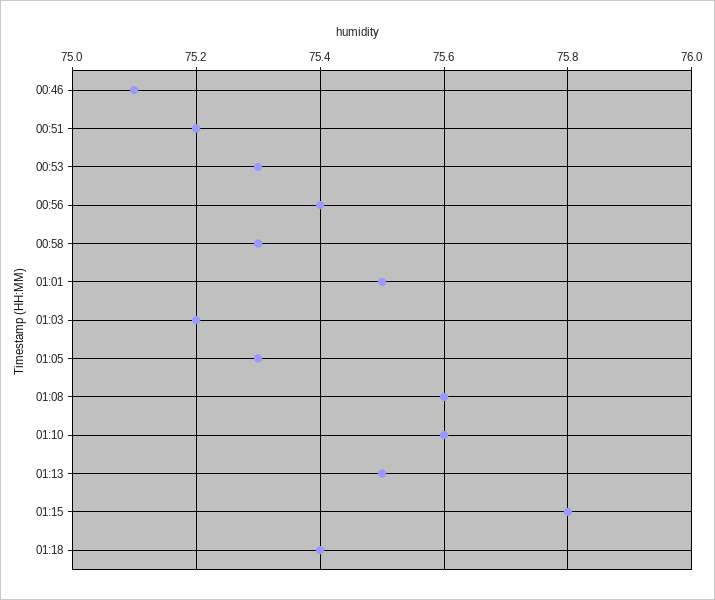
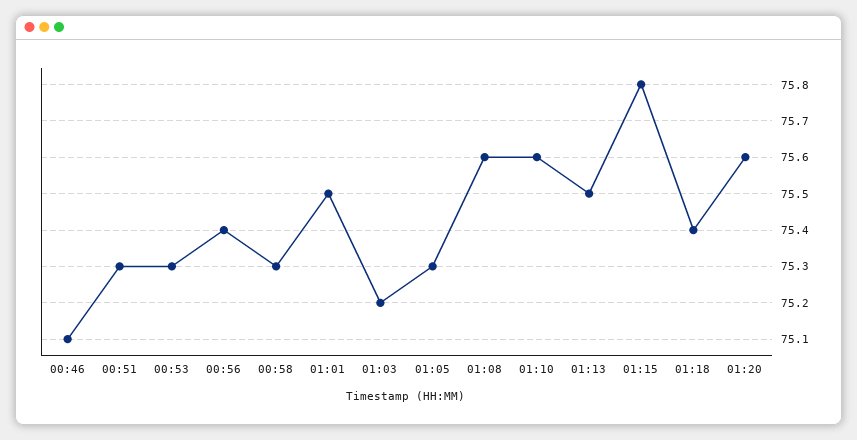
00:51: 75.2 -> 75.3
01:20: none -> 75.6

